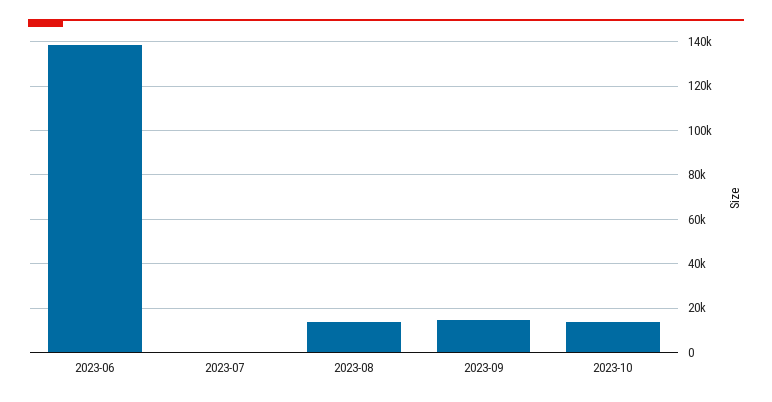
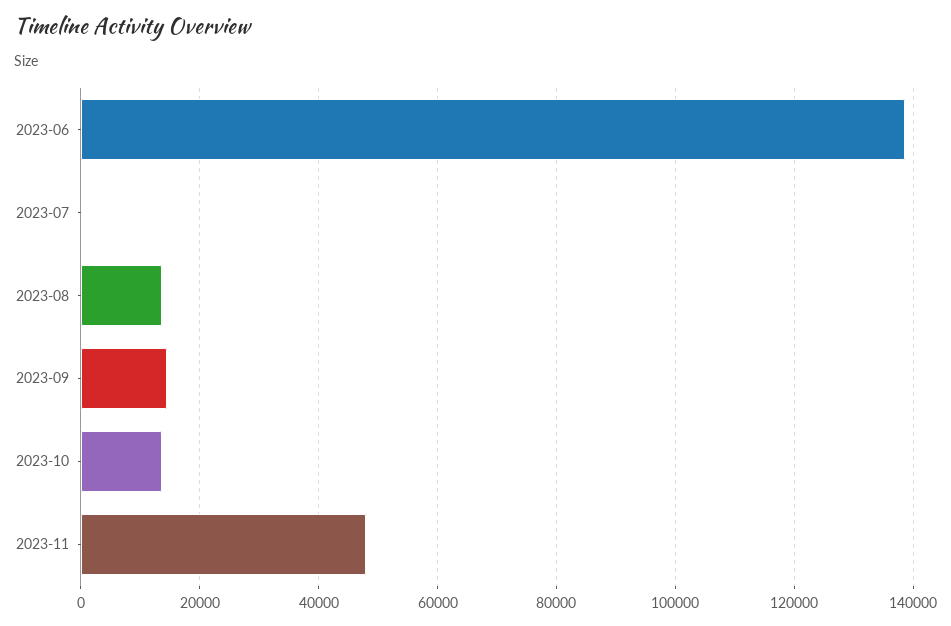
2023-11: none -> 48000

